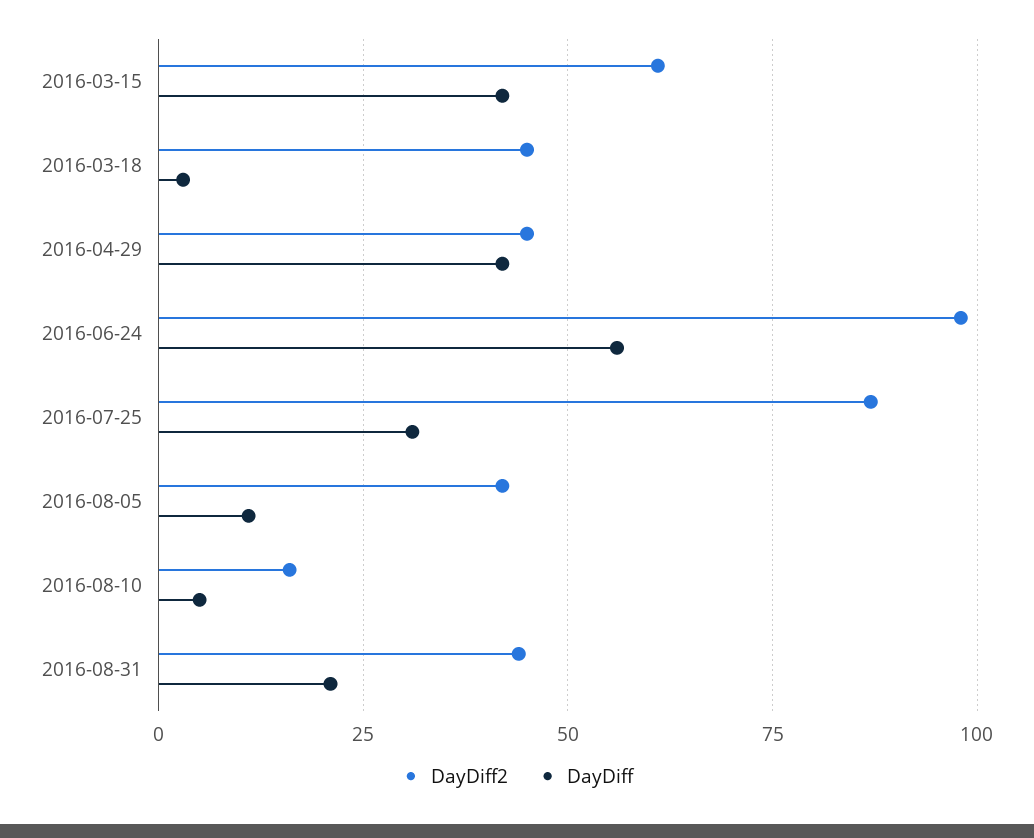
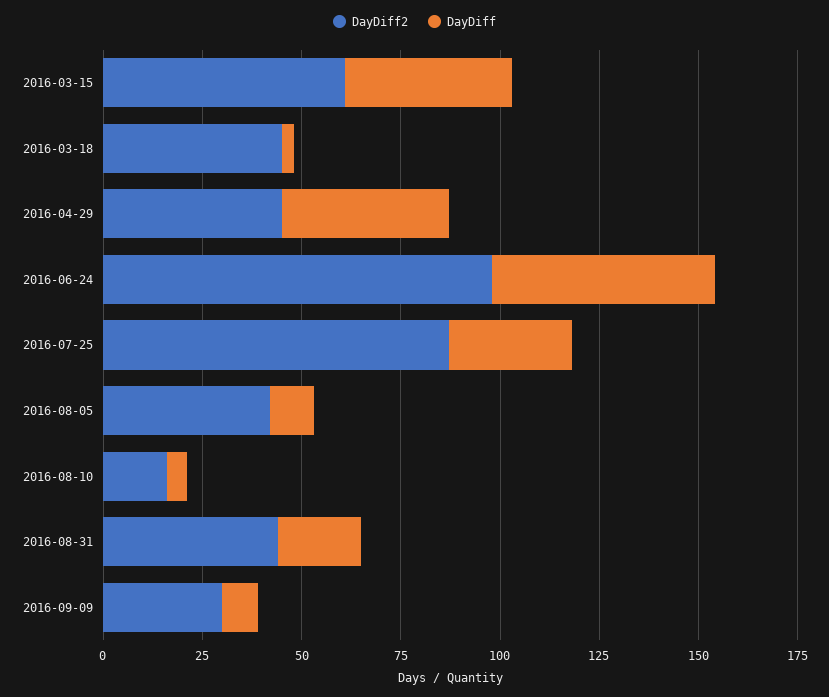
DayDiff2, 2016-09-09: none -> 30
DayDiff, 2016-09-09: none -> 10

